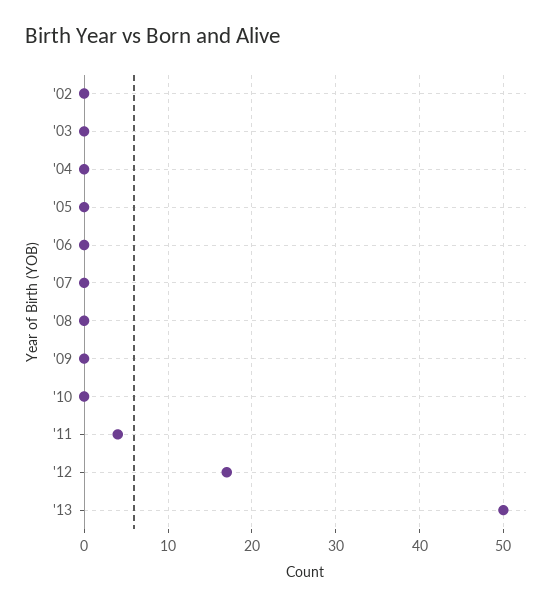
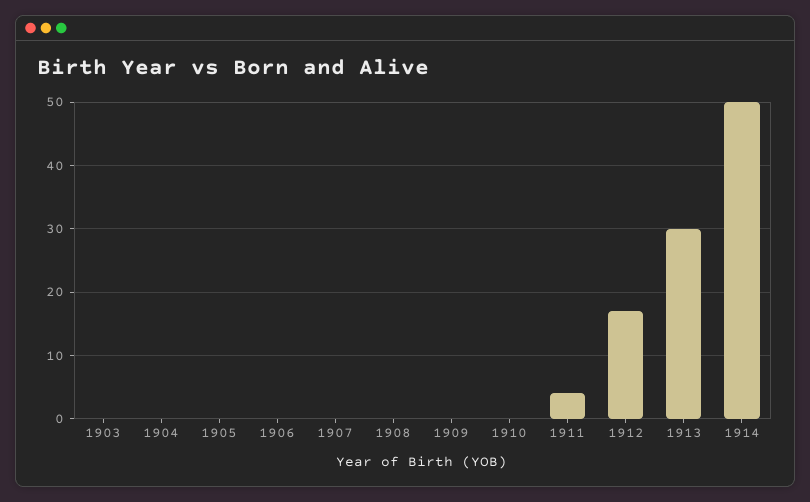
'02: 0 -> none
'13: 50 -> 30
1914: none -> 50

